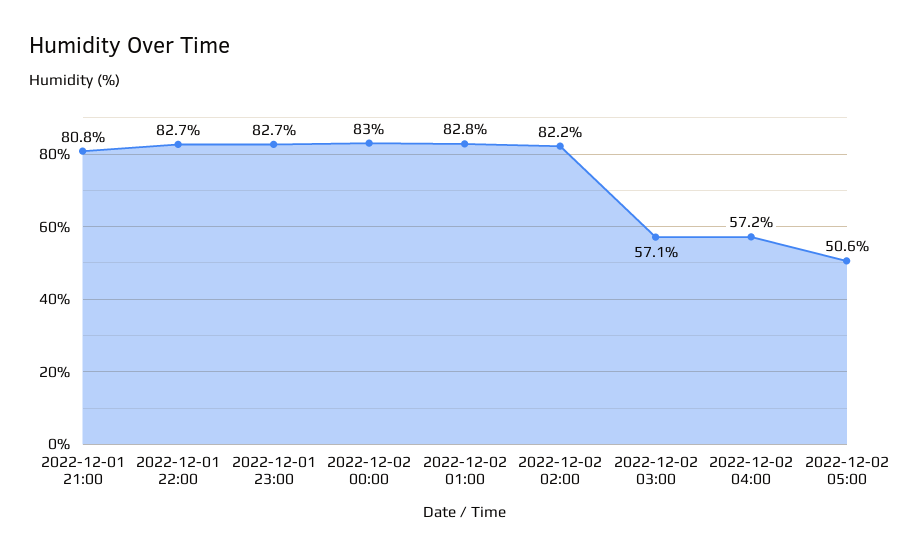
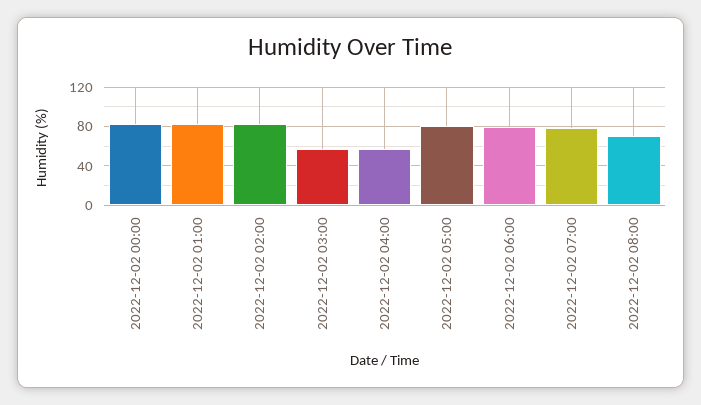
2022-12-01 21:00: 80.8 -> none
2022-12-01 22:00: 82.7 -> none
2022-12-01 23:00: 82.7 -> none
2022-12-02 05:00: 50.6 -> 80
2022-12-02 06:00: none -> 80
2022-12-02 07:00: none -> 80
2022-12-02 08:00: none -> 70

